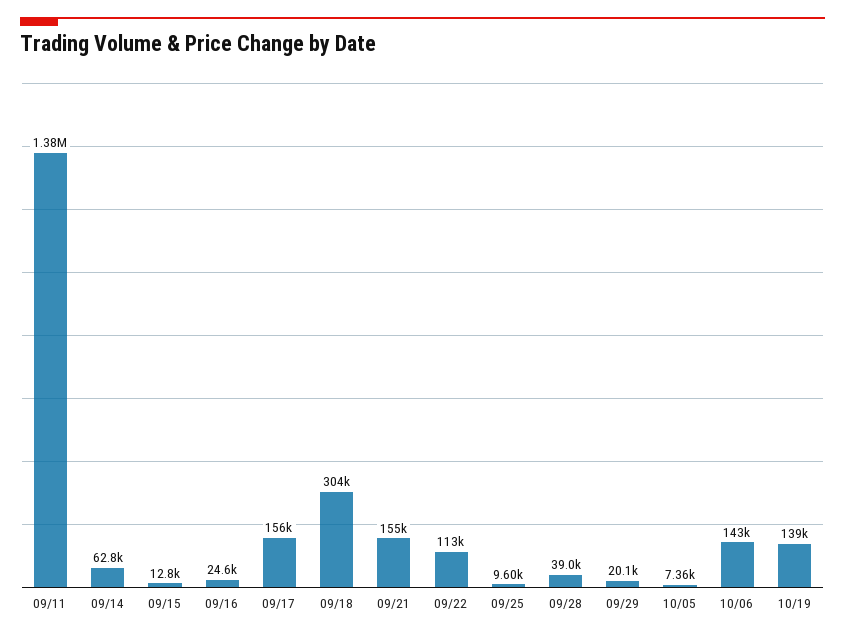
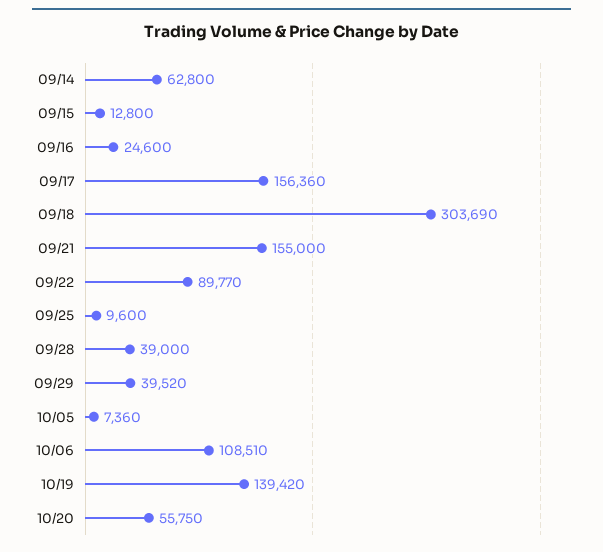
09/11: 1380000 -> none
09/22: 113000 -> 89770
09/29: 20100 -> 39520
10/06: 143000 -> 108510
10/20: none -> 55750

